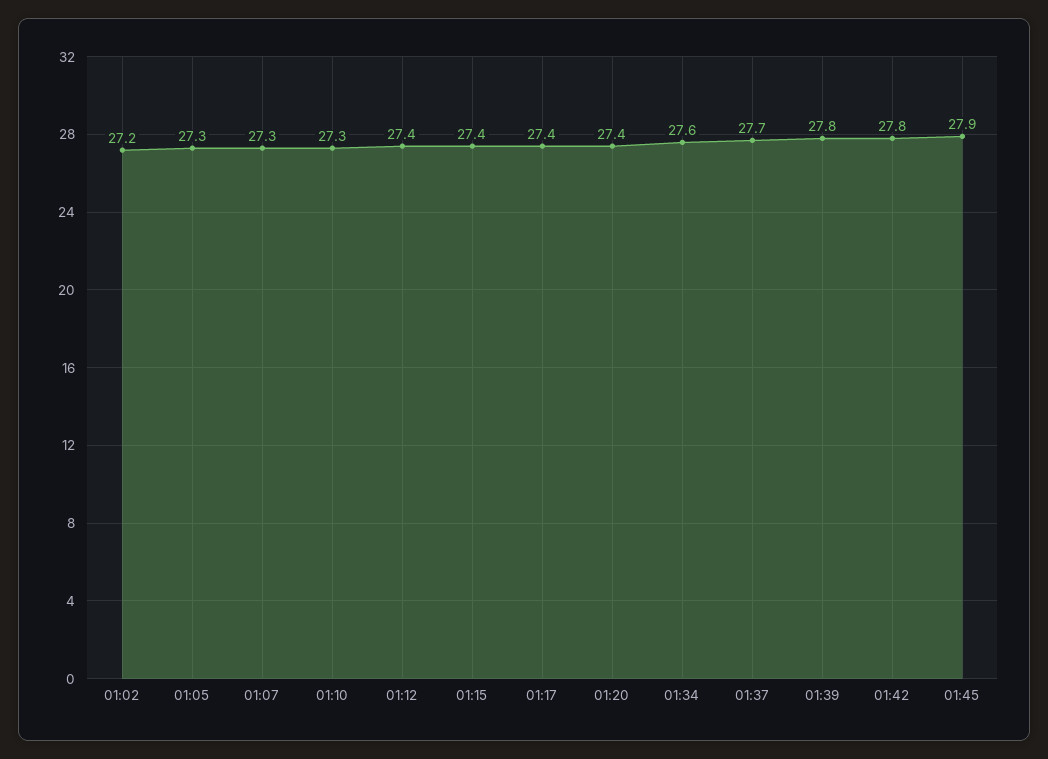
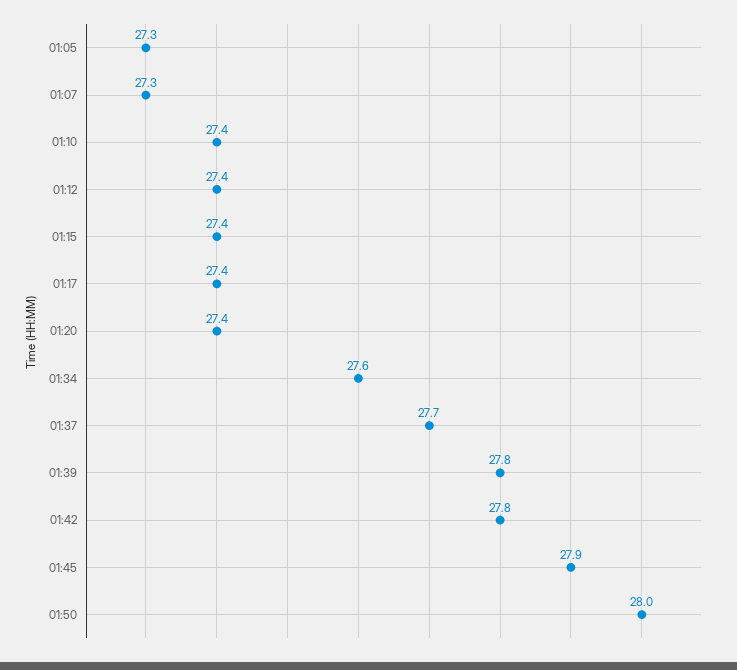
01:02: 27.2 -> none
01:10: 27.3 -> 27.4
01:50: none -> 28

